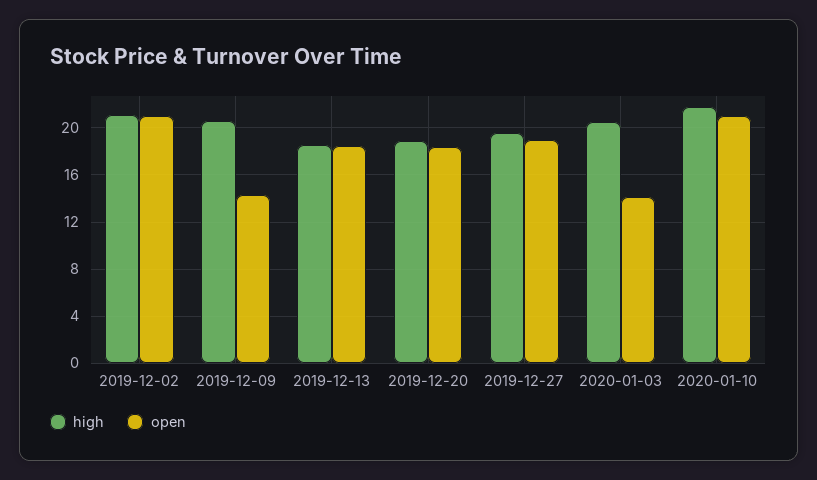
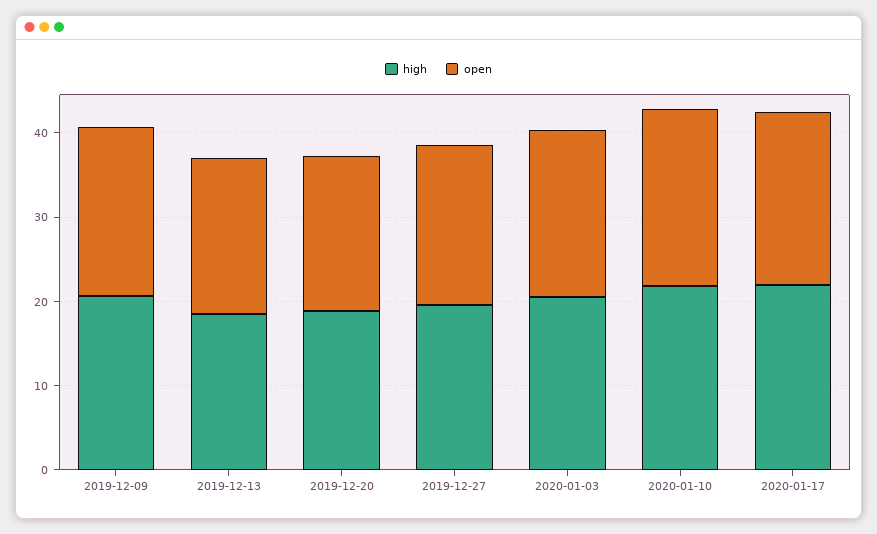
high, 2019-12-02: 21 -> none
open, 2019-12-02: 21 -> none
open, 2019-12-09: 14 -> 20
open, 2020-01-03: 14 -> 20
high, 2020-01-17: none -> 22
open, 2020-01-17: none -> 20

